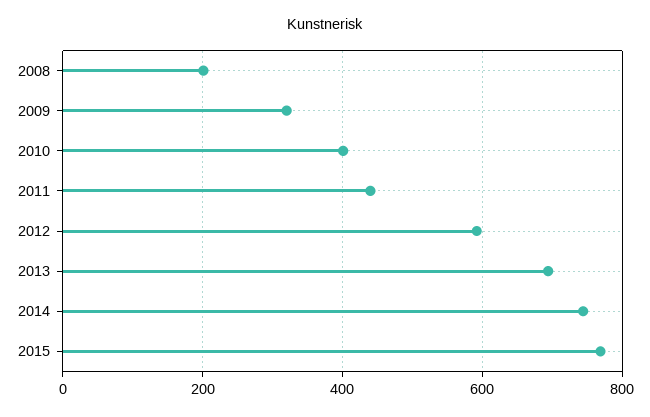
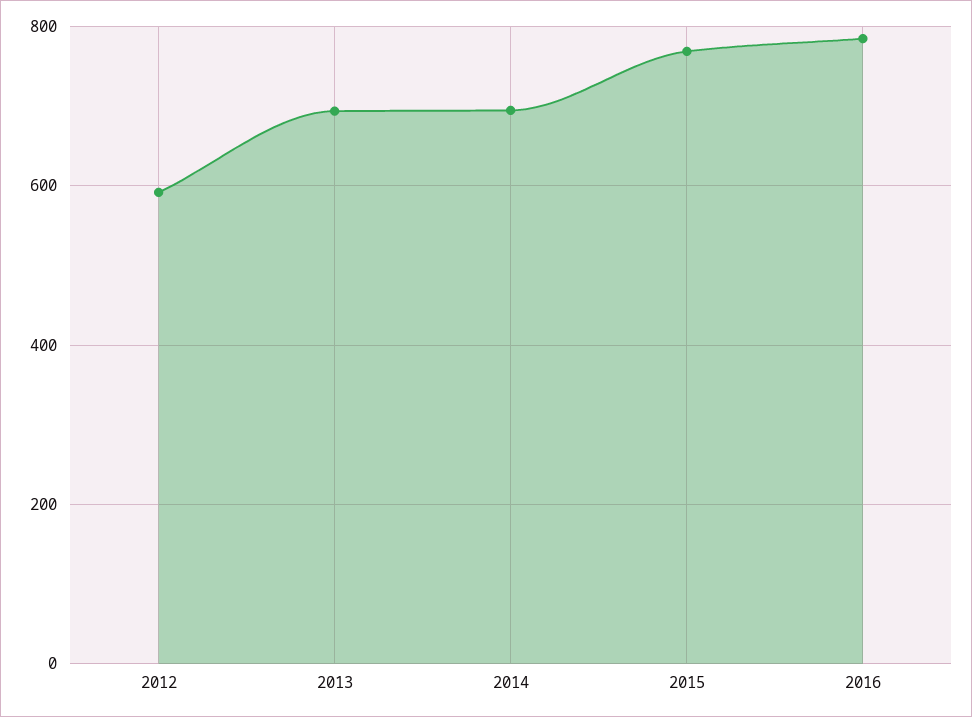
2008: 200 -> none
2009: 320 -> none
2010: 400 -> none
2011: 440 -> none
2014: 740 -> 700
2016: none -> 780

